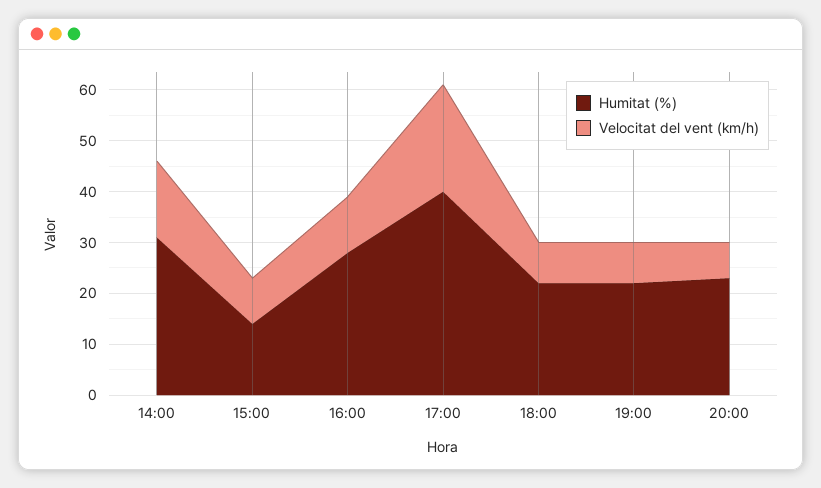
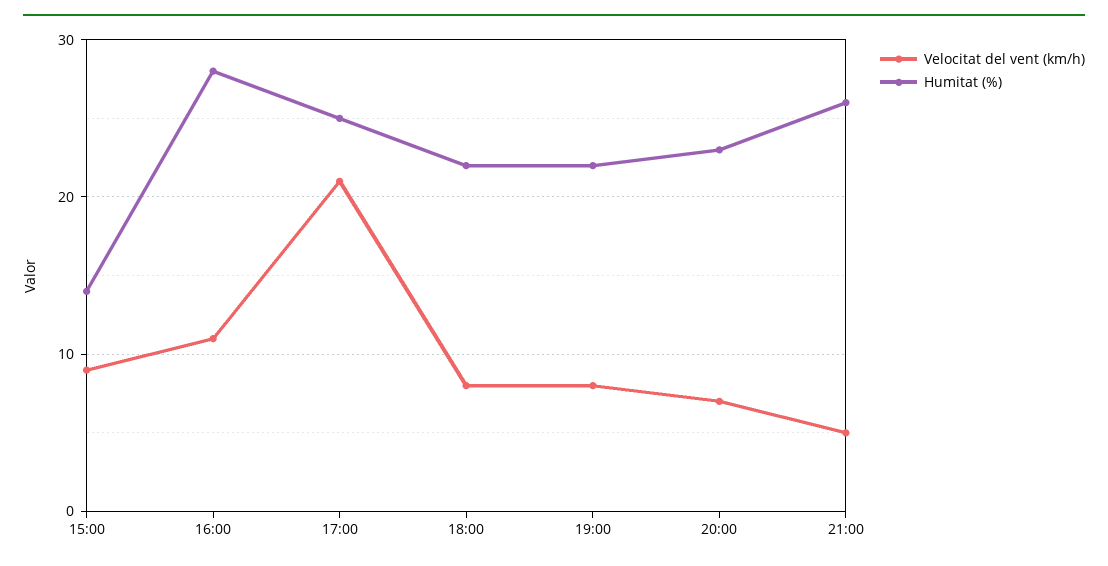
Humitat (%), 14:00: 30 -> none
Velocitat del vent (km/h), 14:00: 15 -> none
Humitat (%), 17:00: 40 -> 25
Velocitat del vent (km/h), 21:00: none -> 5
Humitat (%), 21:00: none -> 26

